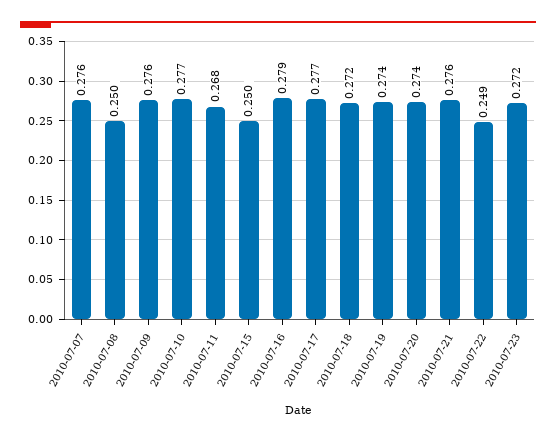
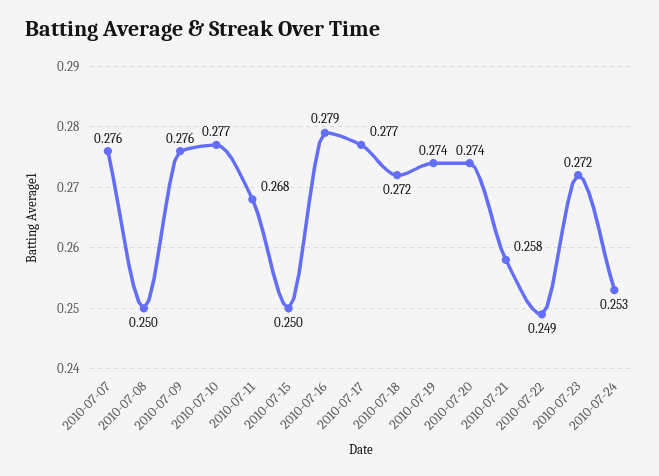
2010-07-21: 0.276 -> 0.258
2010-07-24: none -> 0.253

